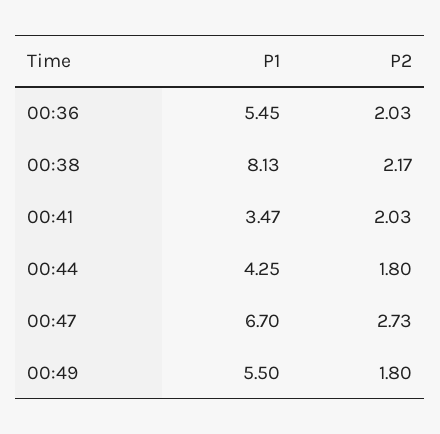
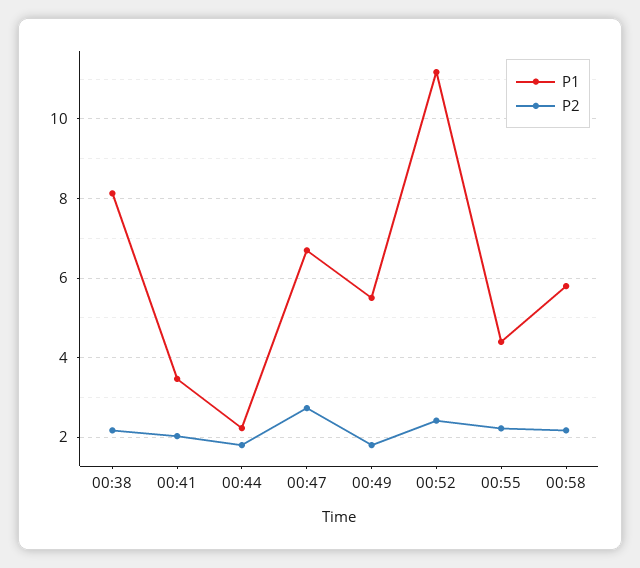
P1, 00:36: 5.45 -> none
P2, 00:36: 2.03 -> none
P1, 00:44: 4.25 -> 2.2
P1, 00:52: none -> 11.2
P2, 00:52: none -> 2.4
P1, 00:55: none -> 4.4
P2, 00:55: none -> 2.2
P1, 00:58: none -> 5.8
P2, 00:58: none -> 2.2

